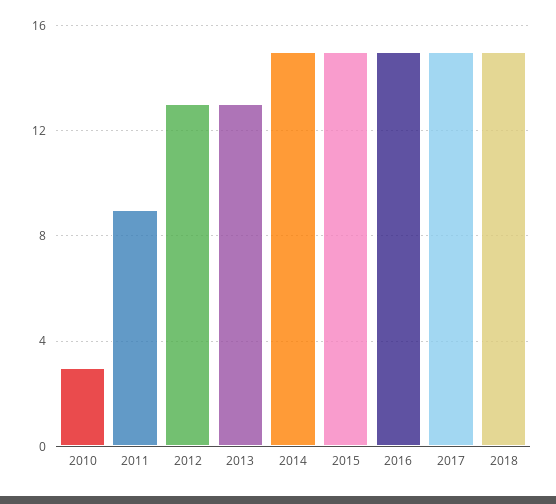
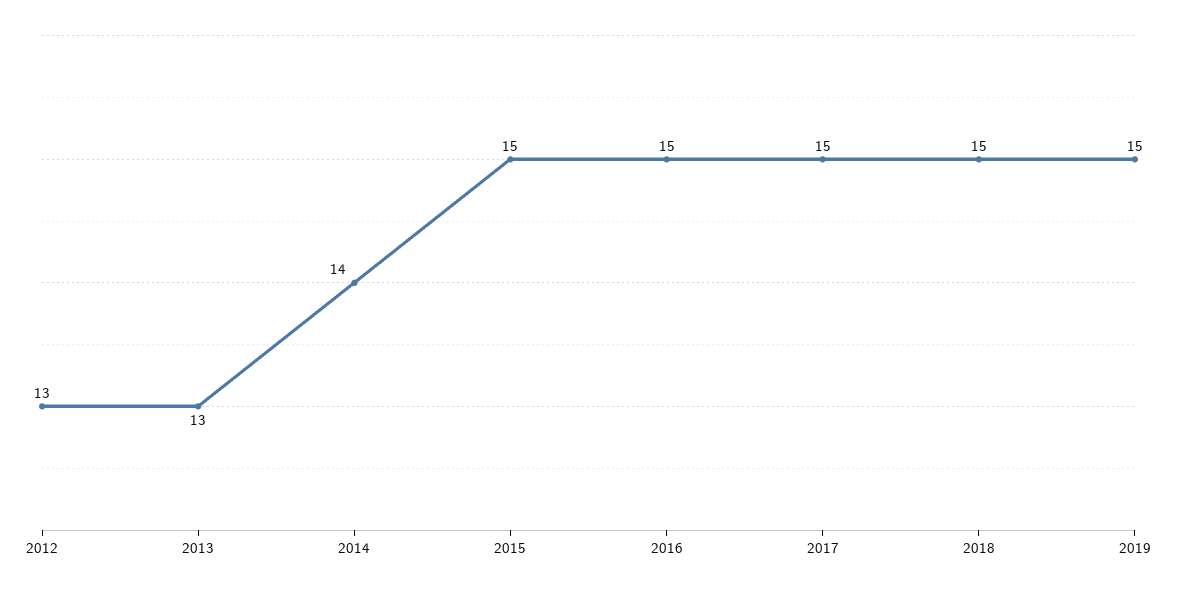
2010: 3 -> none
2011: 9 -> none
2014: 15 -> 14
2019: none -> 15

